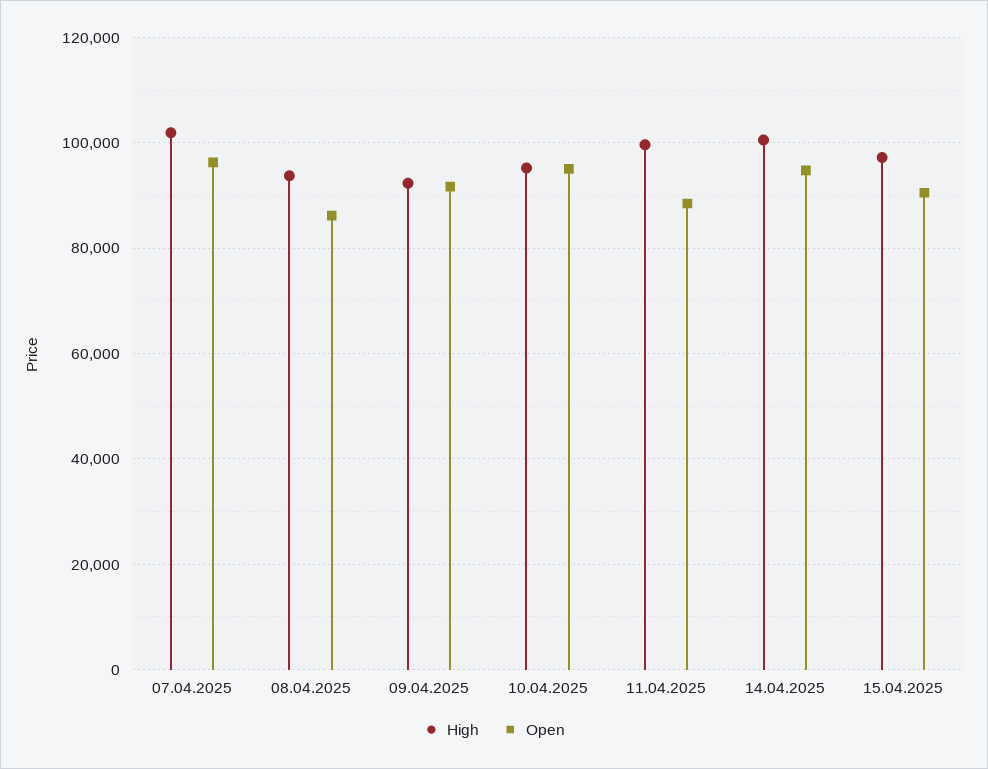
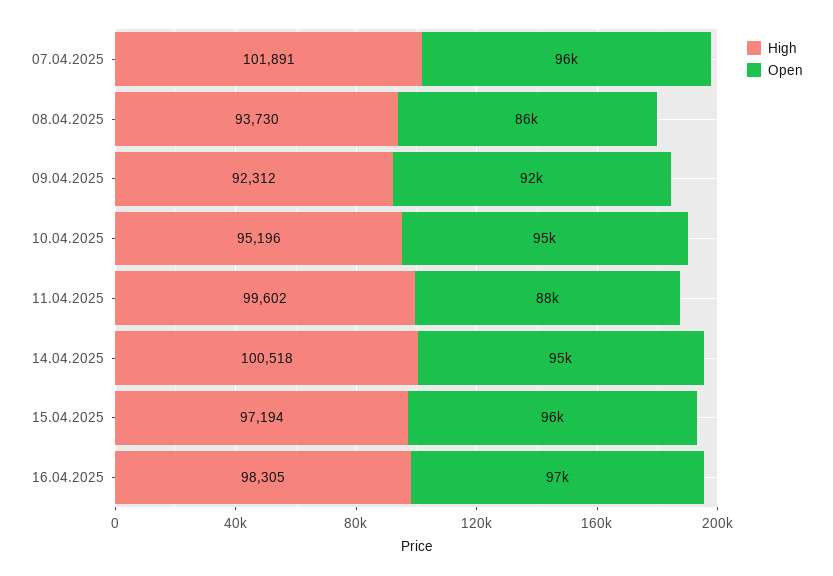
Open, 15.04.2025: 90000 -> 96000
High, 16.04.2025: none -> 98305
Open, 16.04.2025: none -> 97000

